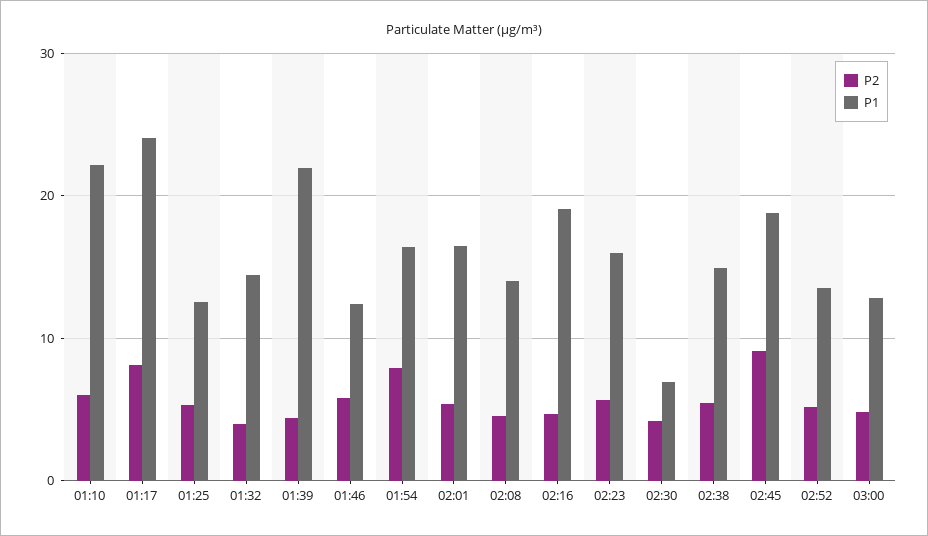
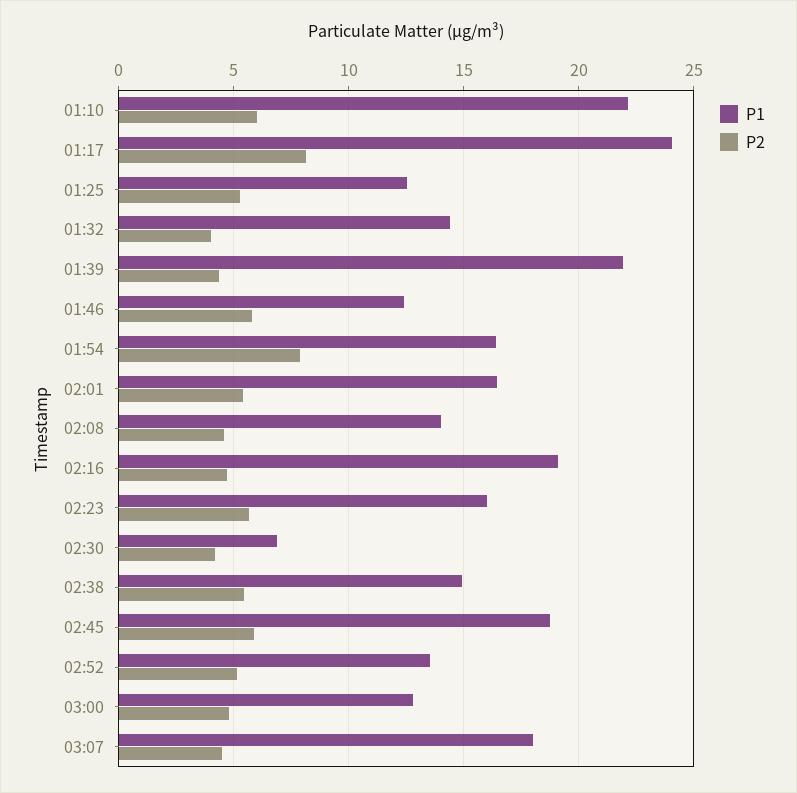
P2, 02:45: 9 -> 6
P1, 03:07: none -> 18
P2, 03:07: none -> 4.5

